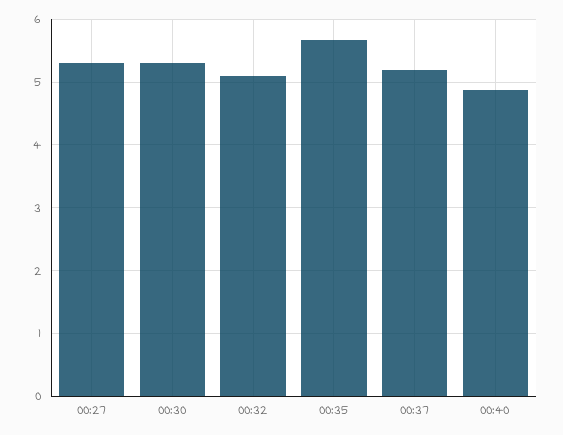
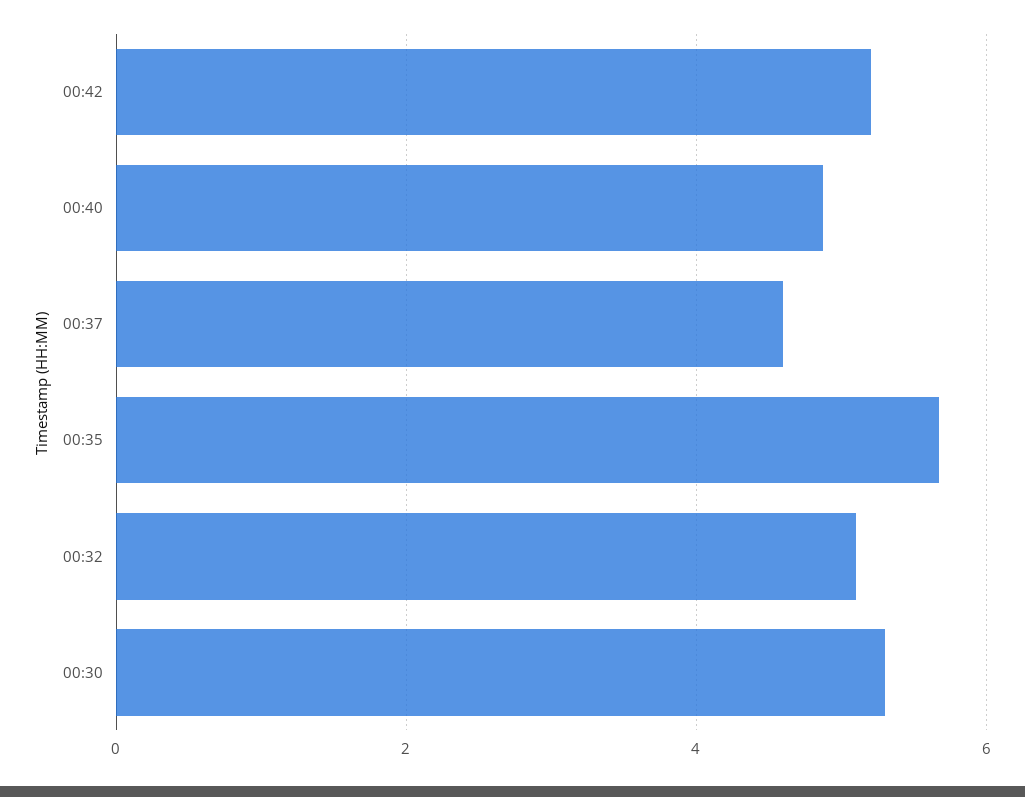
00:27: 5.3 -> none
00:37: 5.2 -> 4.6
00:42: none -> 5.2

